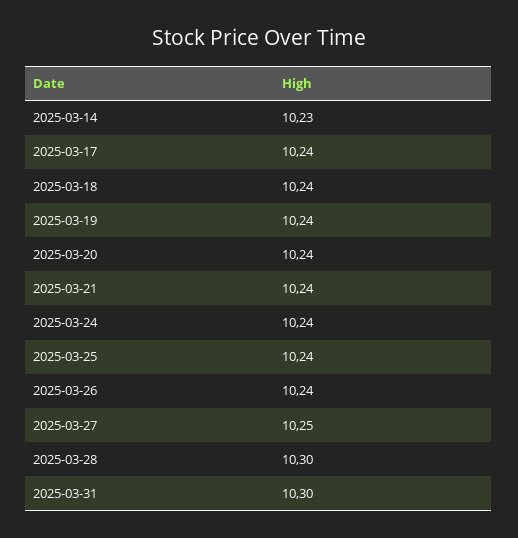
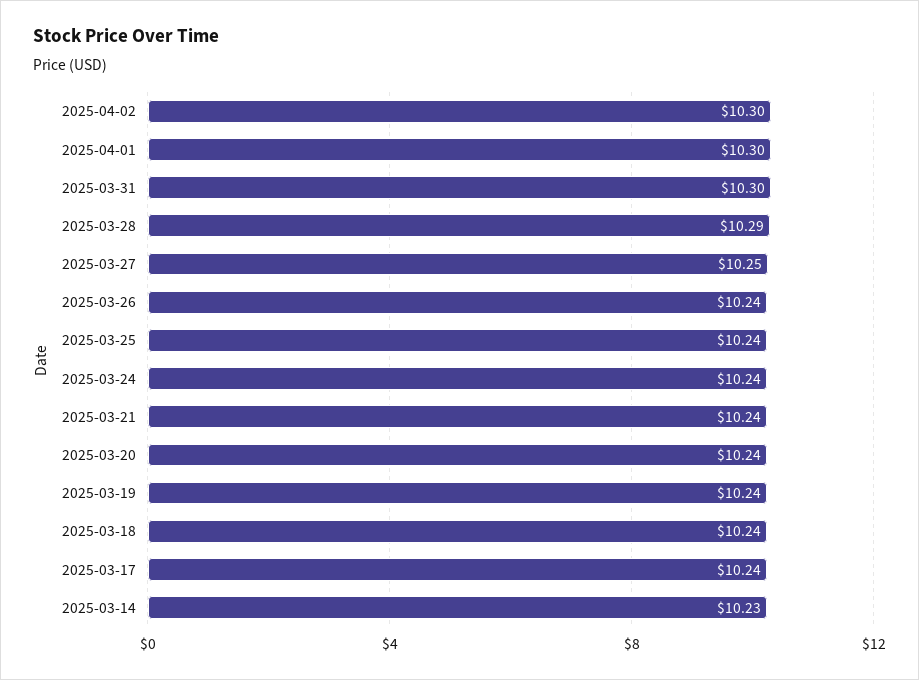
2025-03-28: 10.3 -> 10.29
2025-04-02: none -> 10.3
2025-04-01: none -> 10.3

